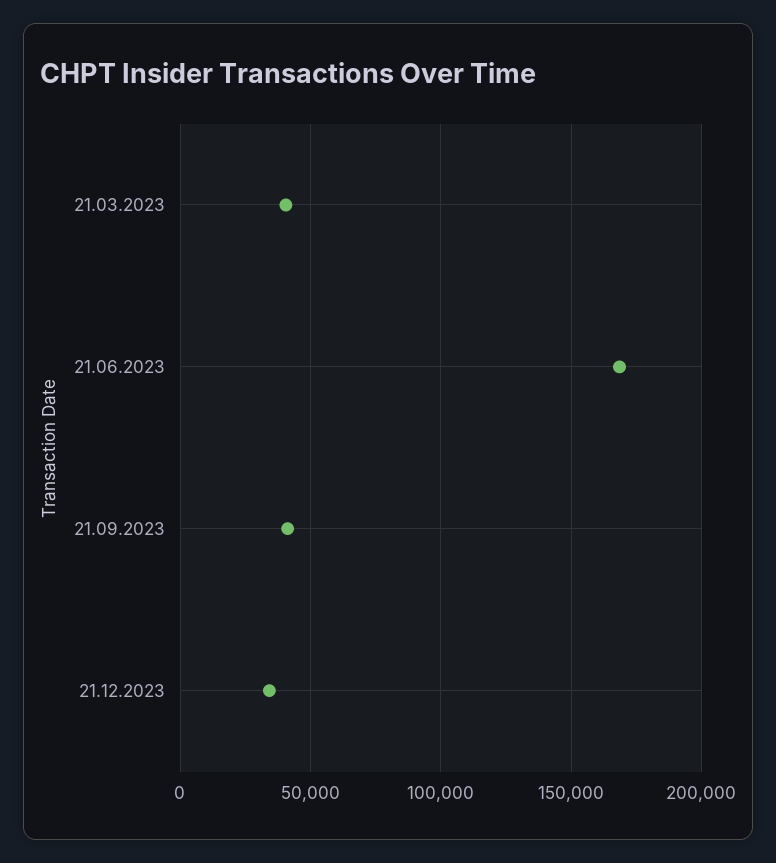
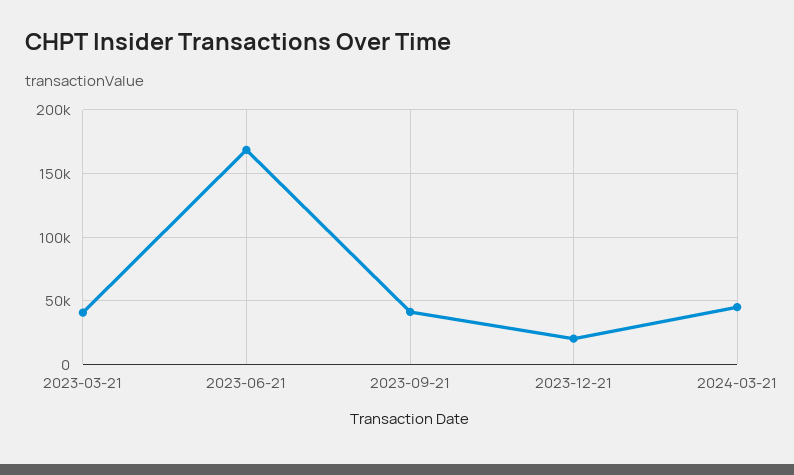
21.12.2023: 35000 -> 20000
2024-03-21: none -> 45000

